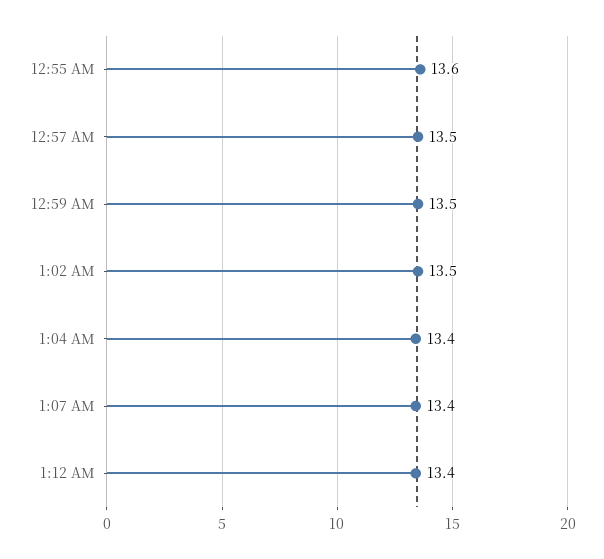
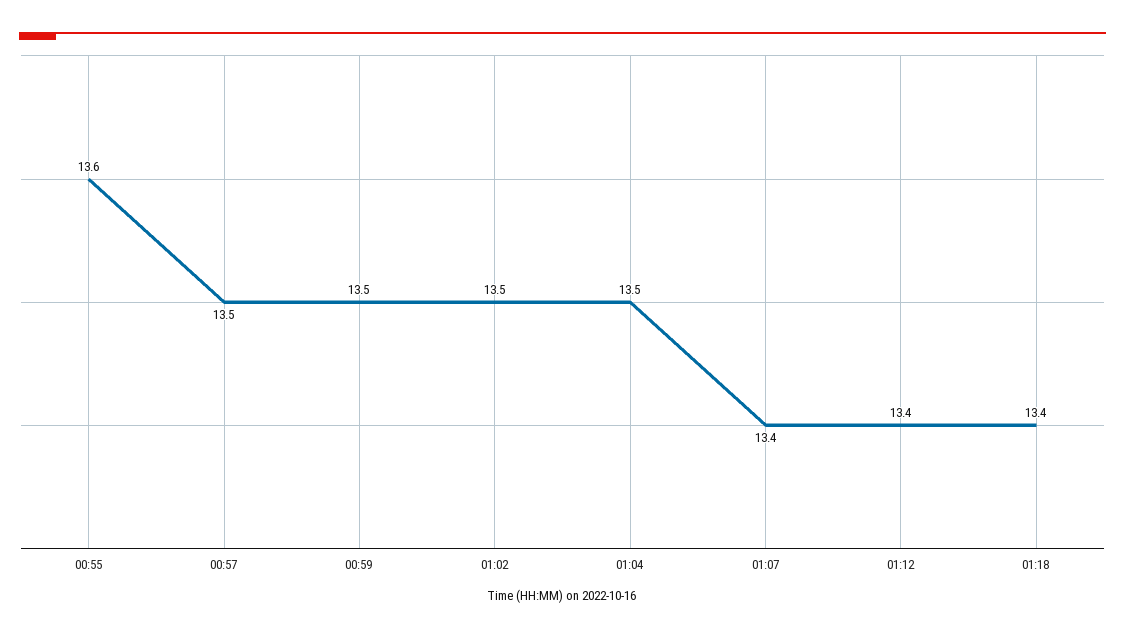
1:04 AM: 13.4 -> 13.5
01:18: none -> 13.4

